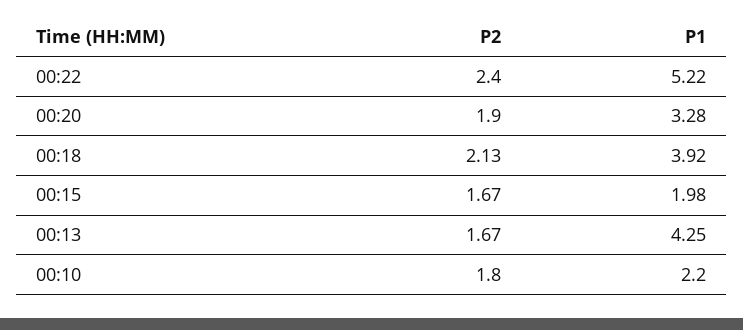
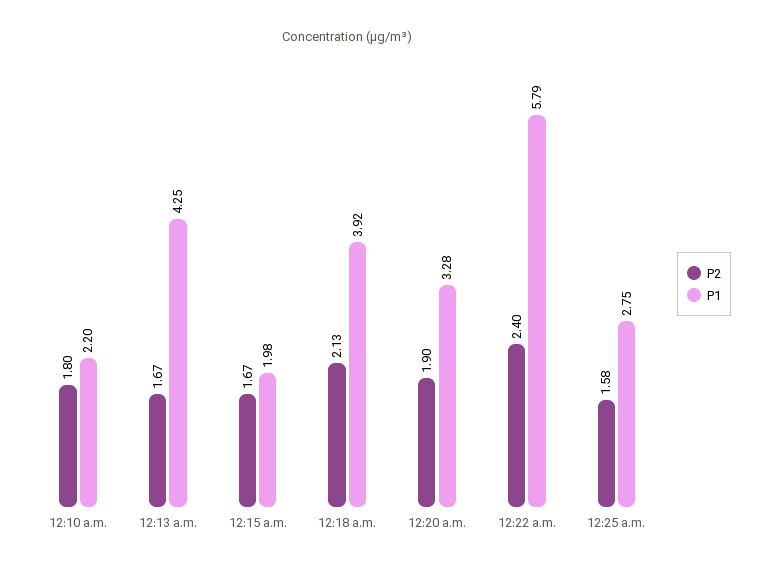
P1, 00:22: 5.22 -> 5.79
P2, 12:25 a.m.: none -> 1.58
P1, 12:25 a.m.: none -> 2.75

